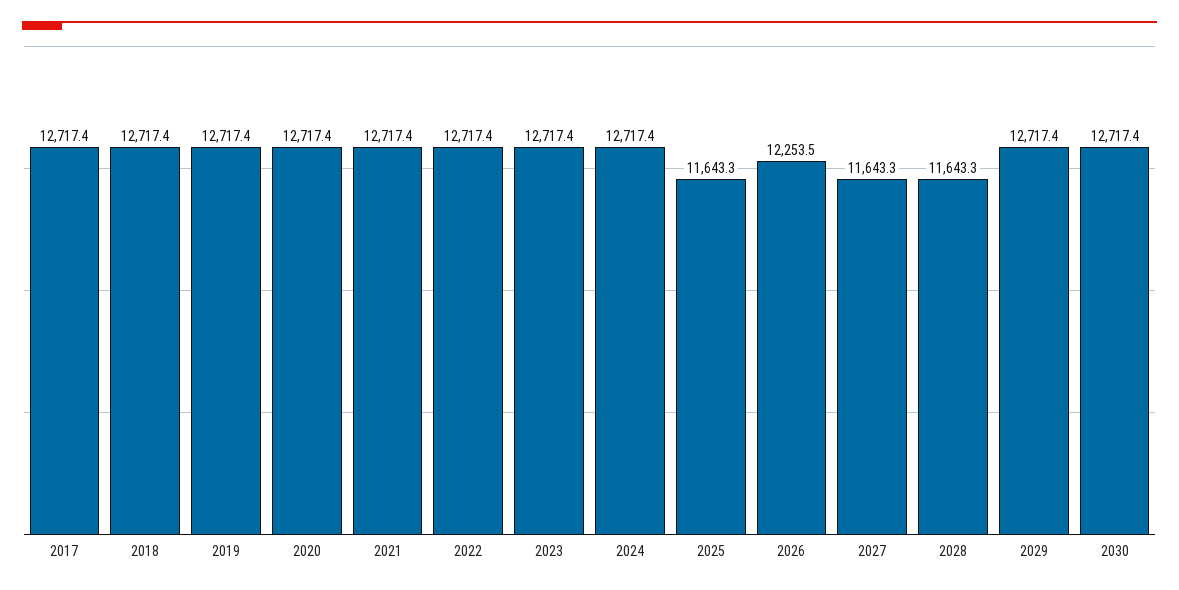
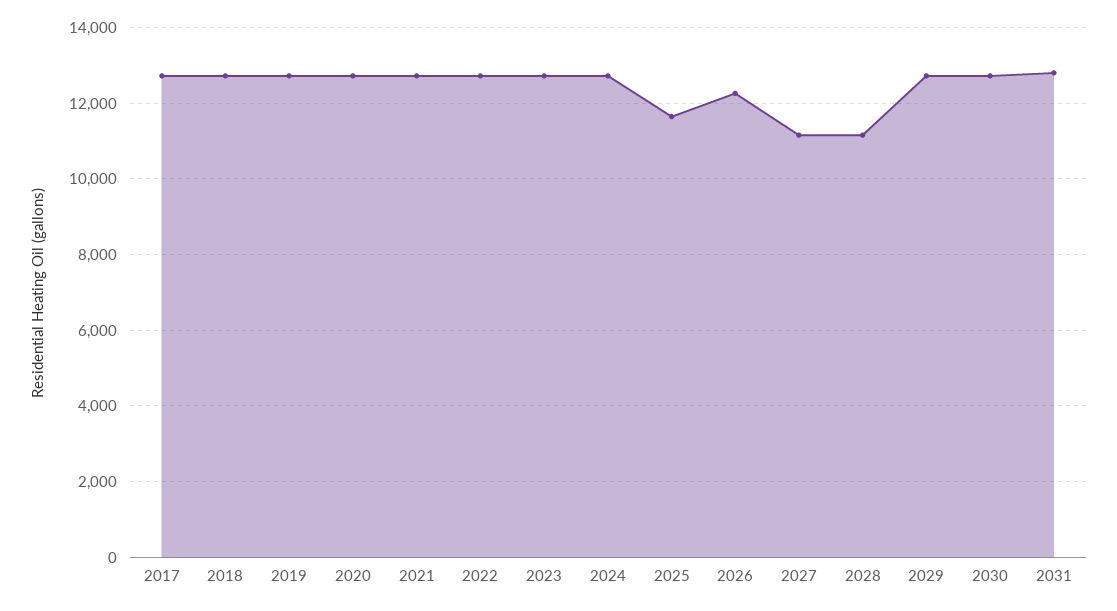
2027: 11643.3 -> 11200
2028: 11643.3 -> 11200
2031: none -> 12800

